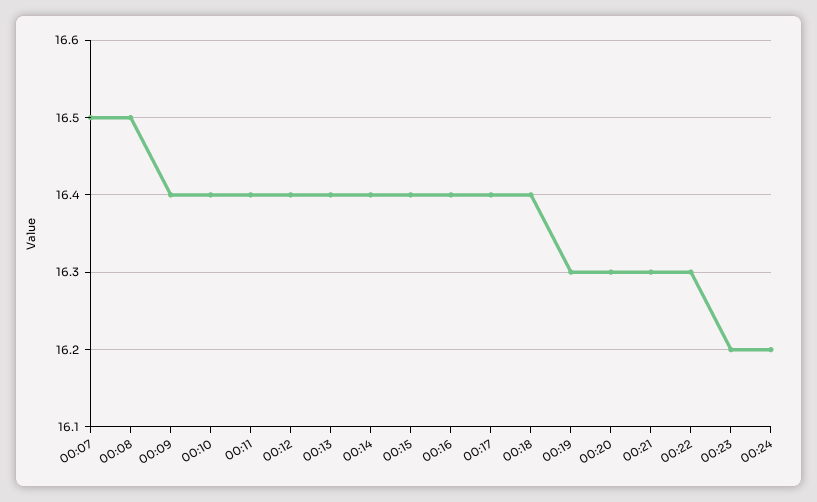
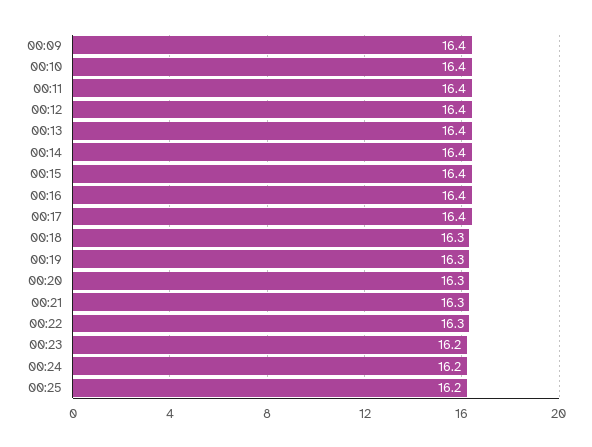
00:07: 16.5 -> none
00:08: 16.5 -> none
00:18: 16.4 -> 16.3
00:25: none -> 16.2

